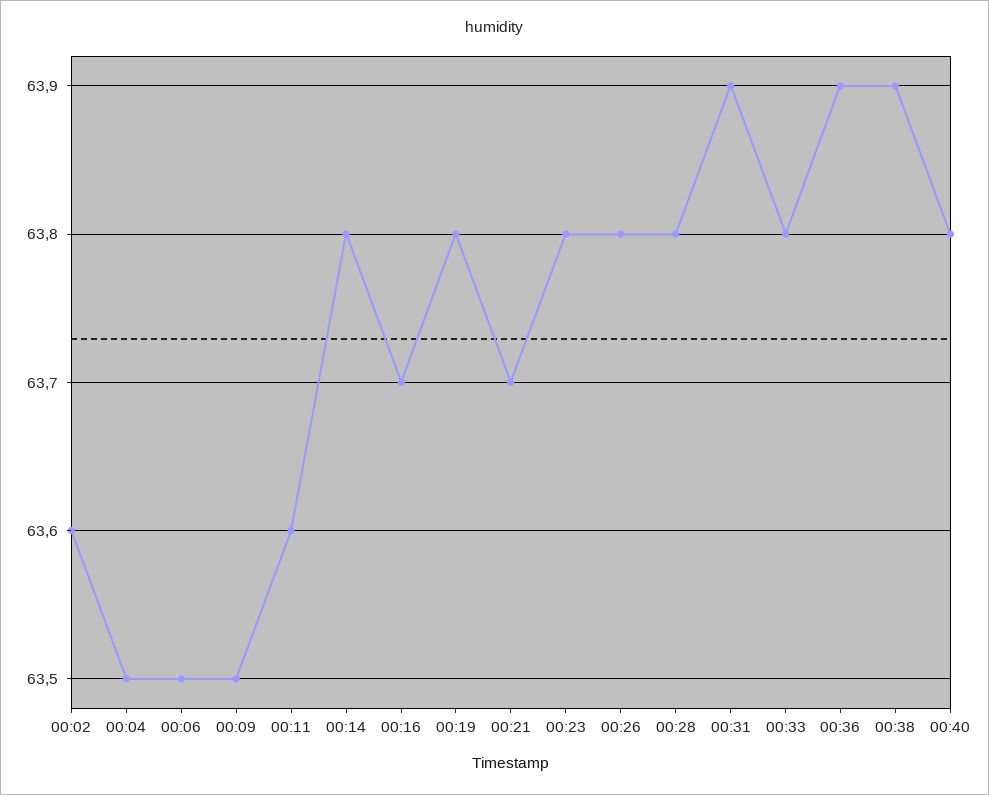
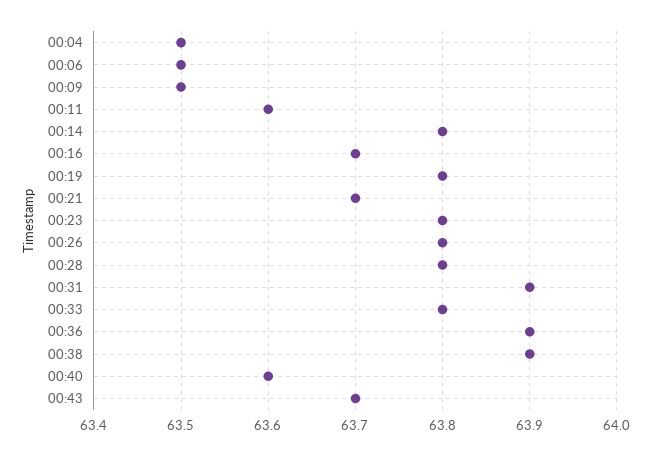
00:02: 63.6 -> none
00:40: 63.8 -> 63.6
00:43: none -> 63.7

